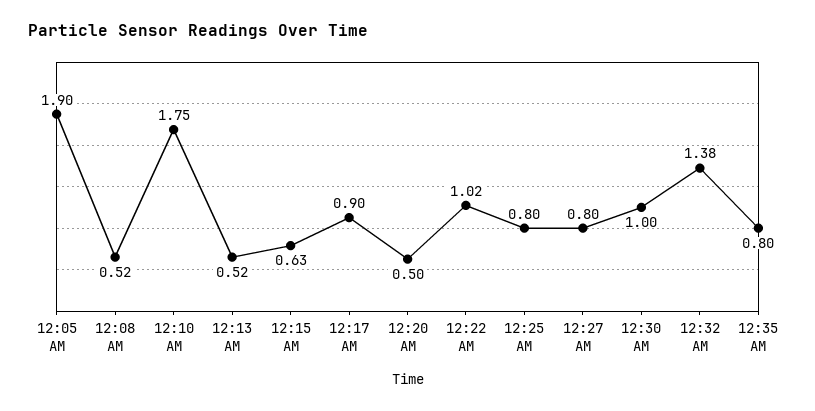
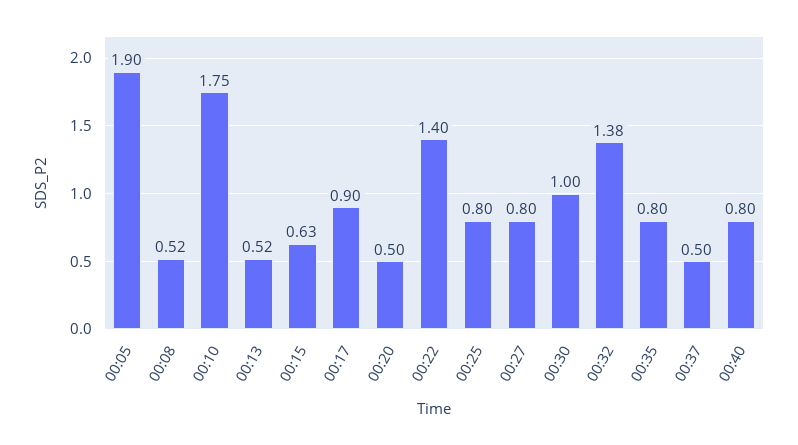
12:22 AM: 1.02 -> 1.4
00:37: none -> 0.5
00:40: none -> 0.8

